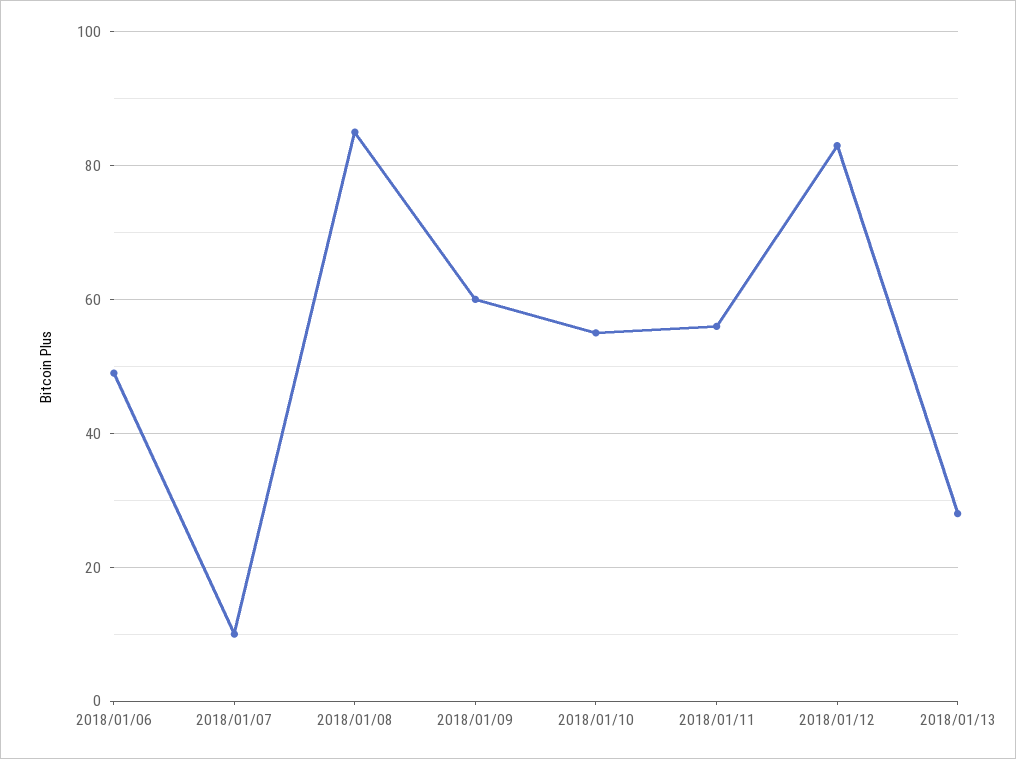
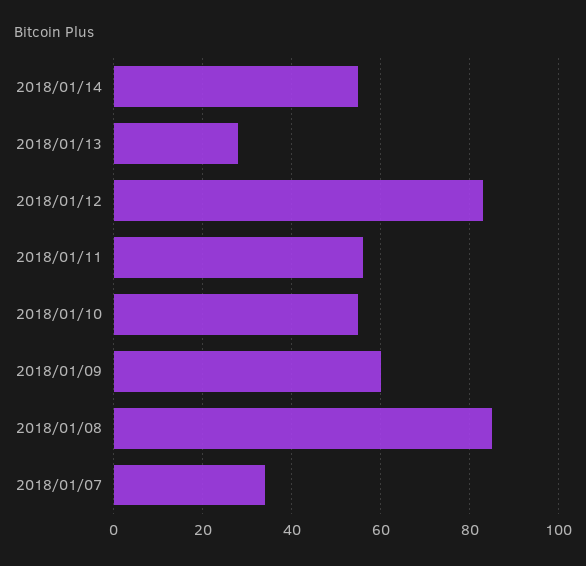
2018/01/06: 50 -> none
2018/01/07: 10 -> 35
2018/01/14: none -> 55

